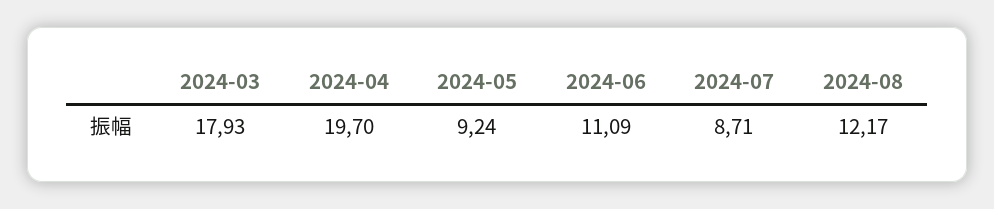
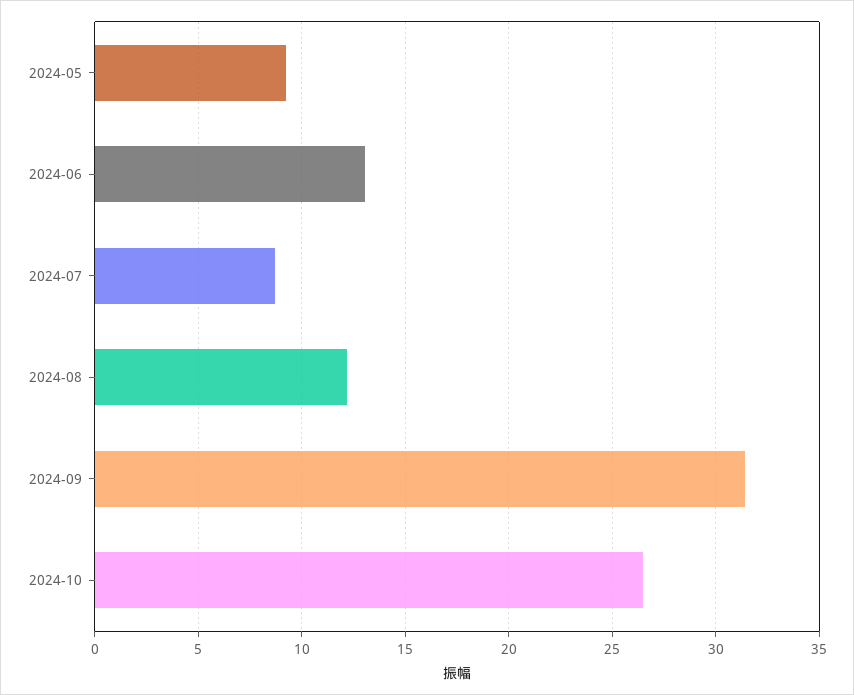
2024-03: 17.93 -> none
2024-04: 19.7 -> none
2024-06: 11.09 -> 13
2024-09: none -> 31.5
2024-10: none -> 26.5

